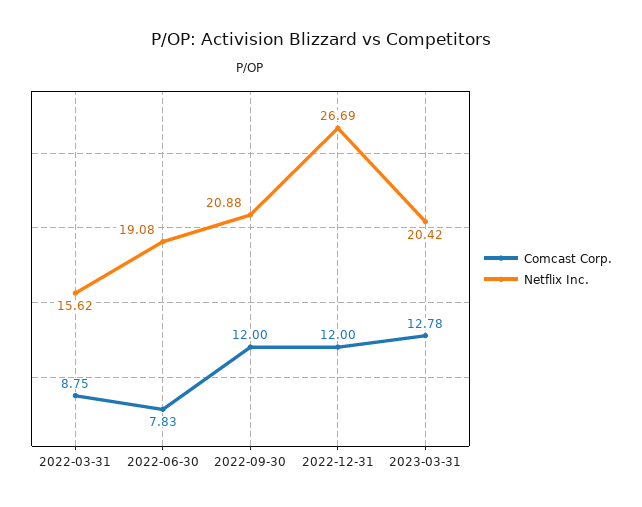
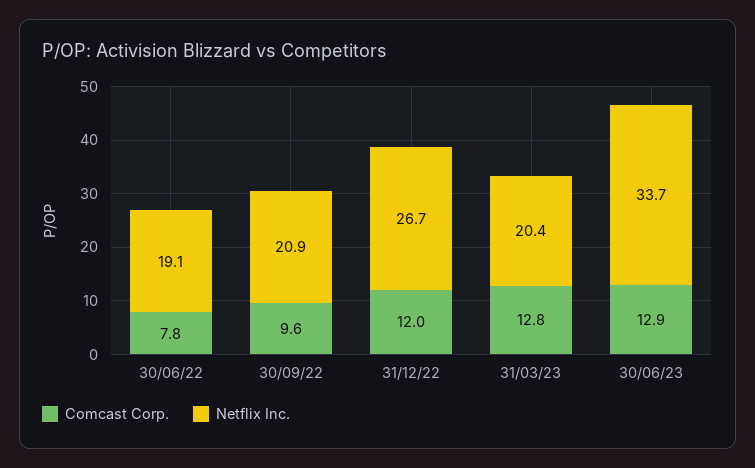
Comcast Corp., 2022-03-31: 8.75 -> none
Netflix Inc., 2022-03-31: 15.62 -> none
Comcast Corp., 2022-09-30: 12 -> 9.6
Comcast Corp., 30/06/23: none -> 12.9
Netflix Inc., 30/06/23: none -> 33.7

